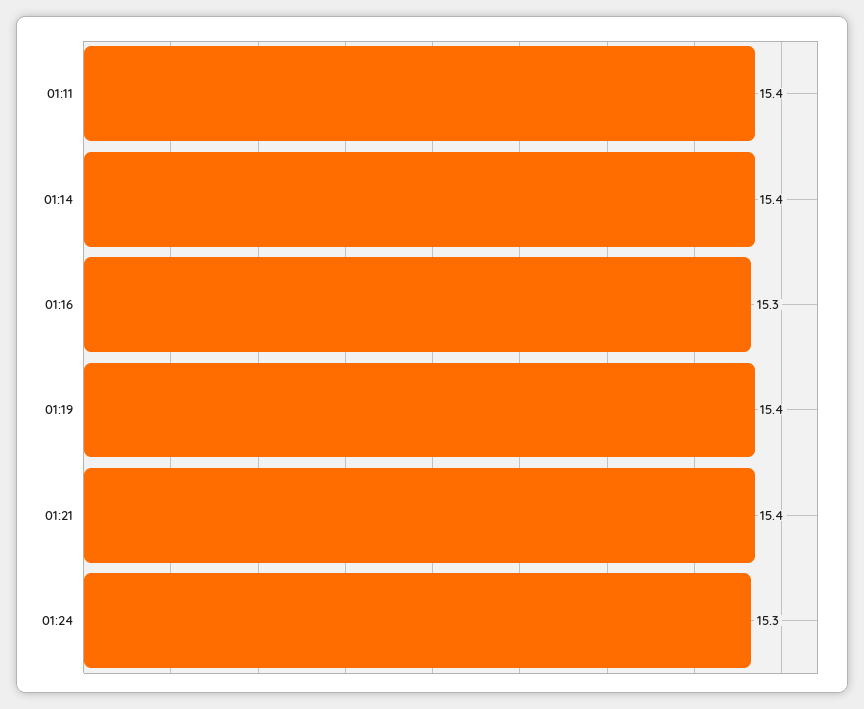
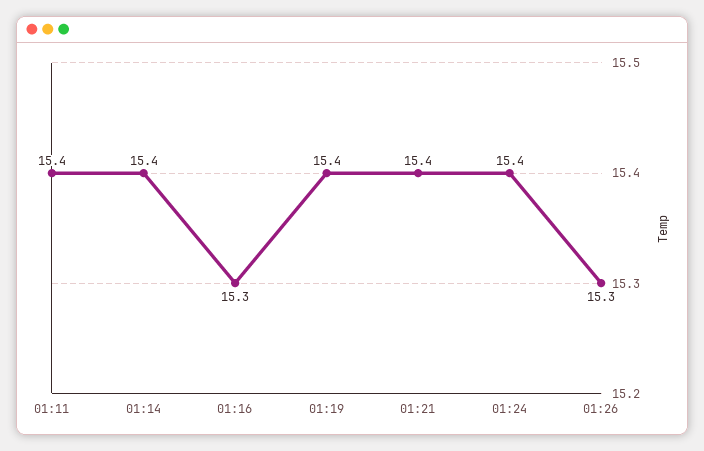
01:24: 15.3 -> 15.4
01:26: none -> 15.3

